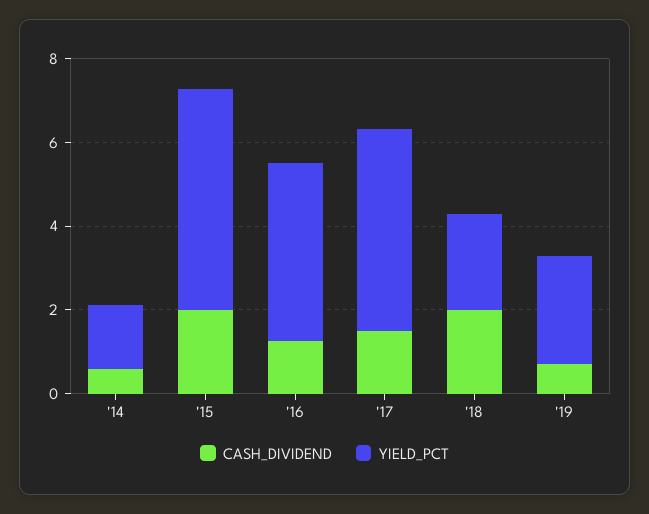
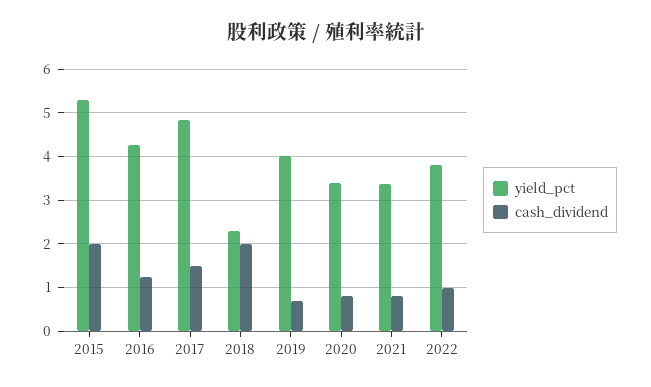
CASH_DIVIDEND, '14: 0.5 -> none
YIELD_PCT, '14: 1.5 -> none
YIELD_PCT, '19: 2.5 -> 4
YIELD_PCT, 2020: none -> 3.4
CASH_DIVIDEND, 2020: none -> 0.8
YIELD_PCT, 2021: none -> 3.4
CASH_DIVIDEND, 2021: none -> 0.8
YIELD_PCT, 2022: none -> 3.8
CASH_DIVIDEND, 2022: none -> 1

